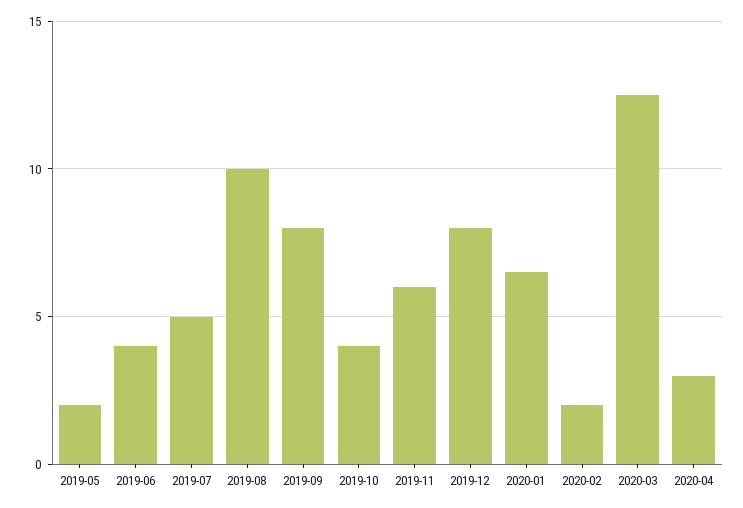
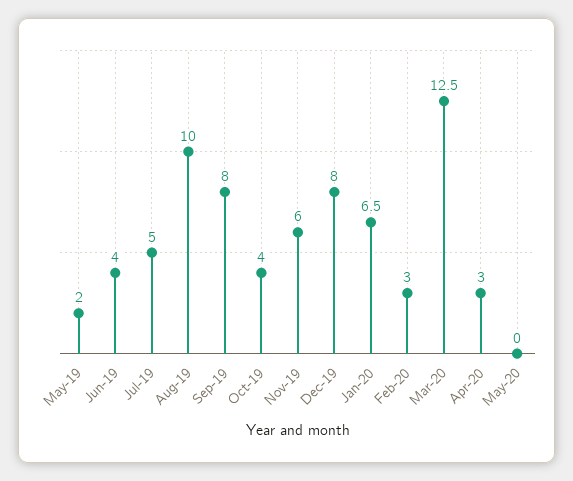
2020-02: 2 -> 3
May-20: none -> 0

